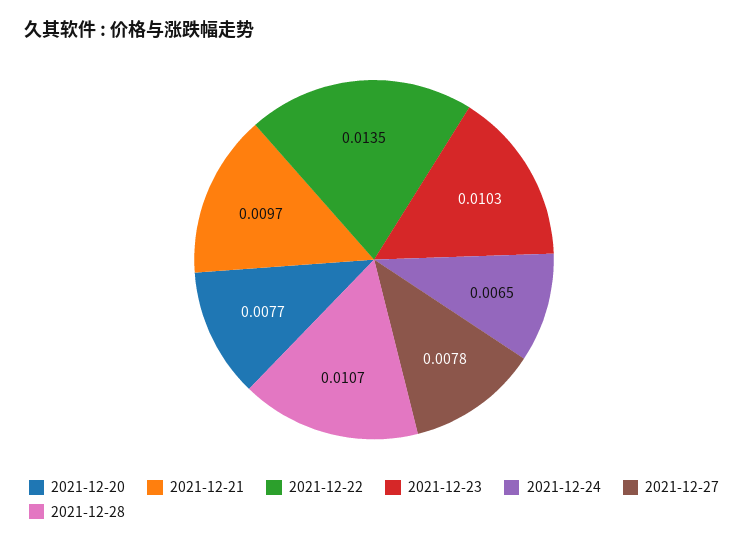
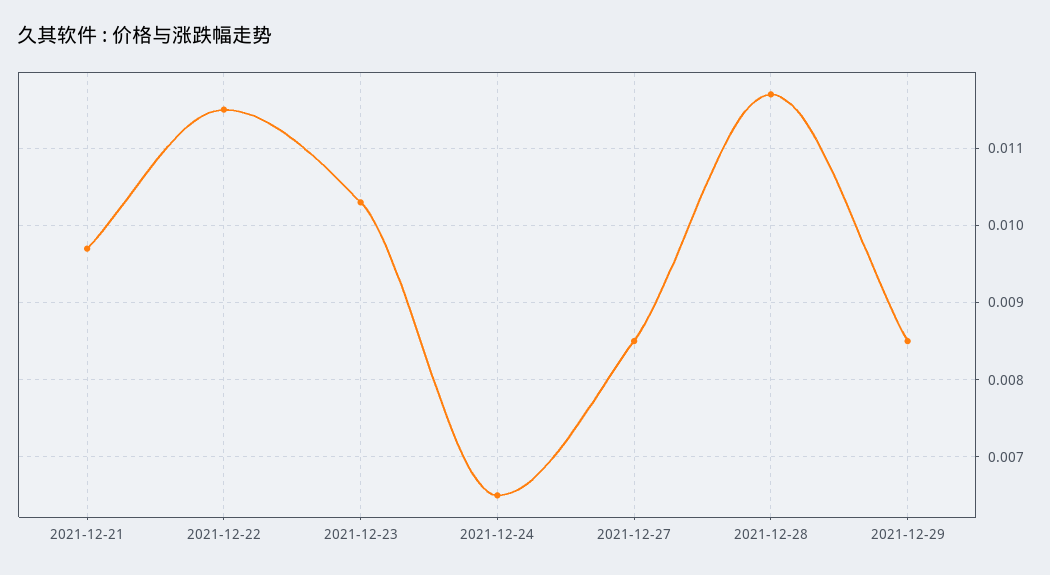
2021-12-20: 0.0077 -> none
2021-12-22: 0.0135 -> 0.0115
2021-12-27: 0.0078 -> 0.0085
2021-12-28: 0.0107 -> 0.0117
2021-12-29: none -> 0.0085

